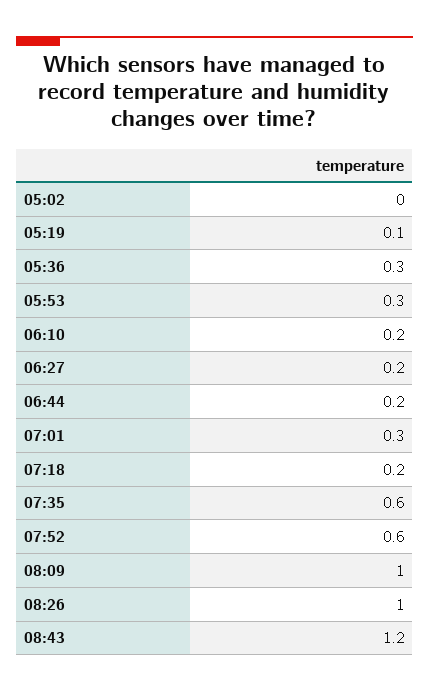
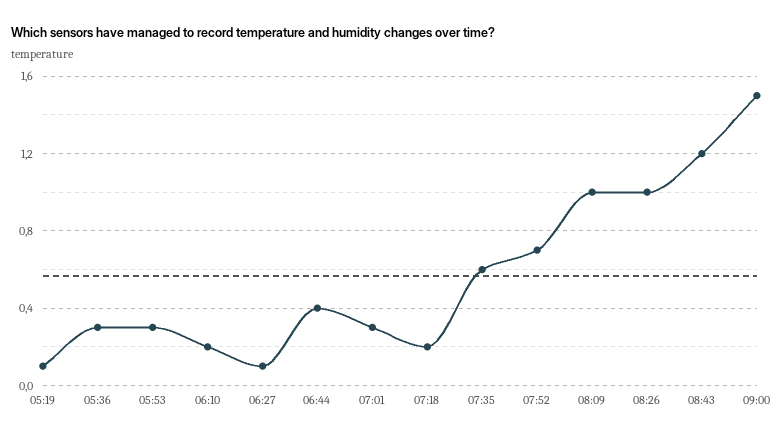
05:02: 0 -> none
06:27: 0.2 -> 0.1
06:44: 0.2 -> 0.4
07:52: 0.6 -> 0.7
09:00: none -> 1.5

